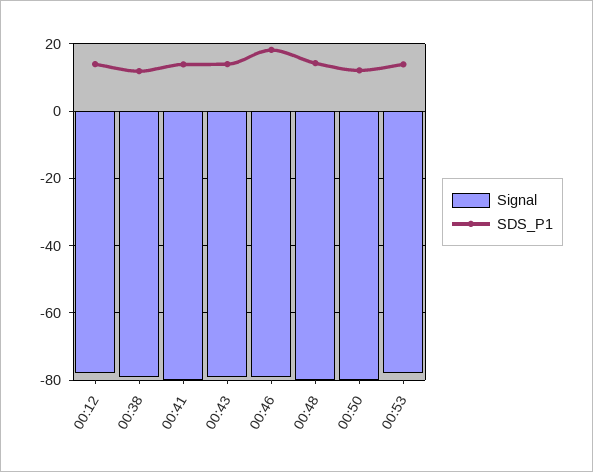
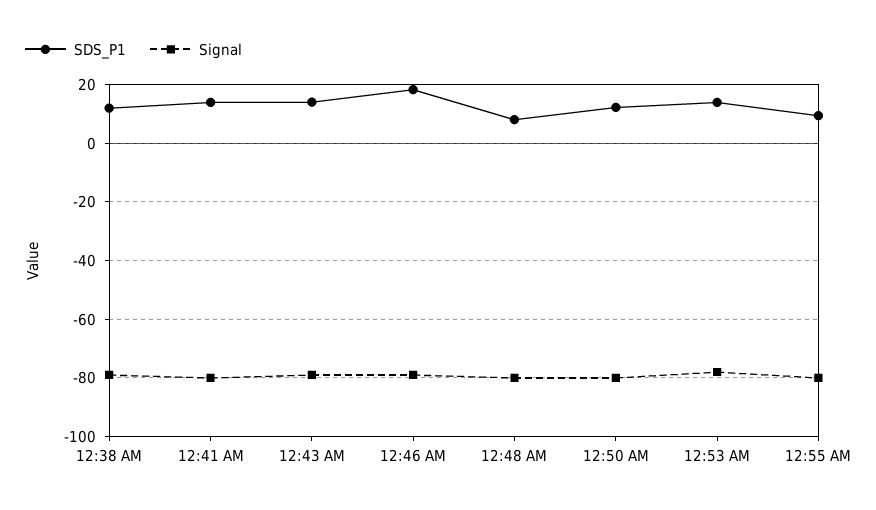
Signal, 00:12: -78 -> none
SDS_P1, 00:12: 14 -> none
SDS_P1, 00:48: 14 -> 7.5
SDS_P1, 12:55 AM: none -> 10
Signal, 12:55 AM: none -> -80

